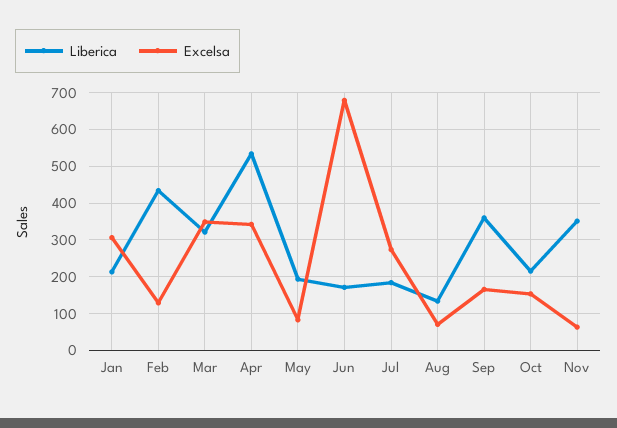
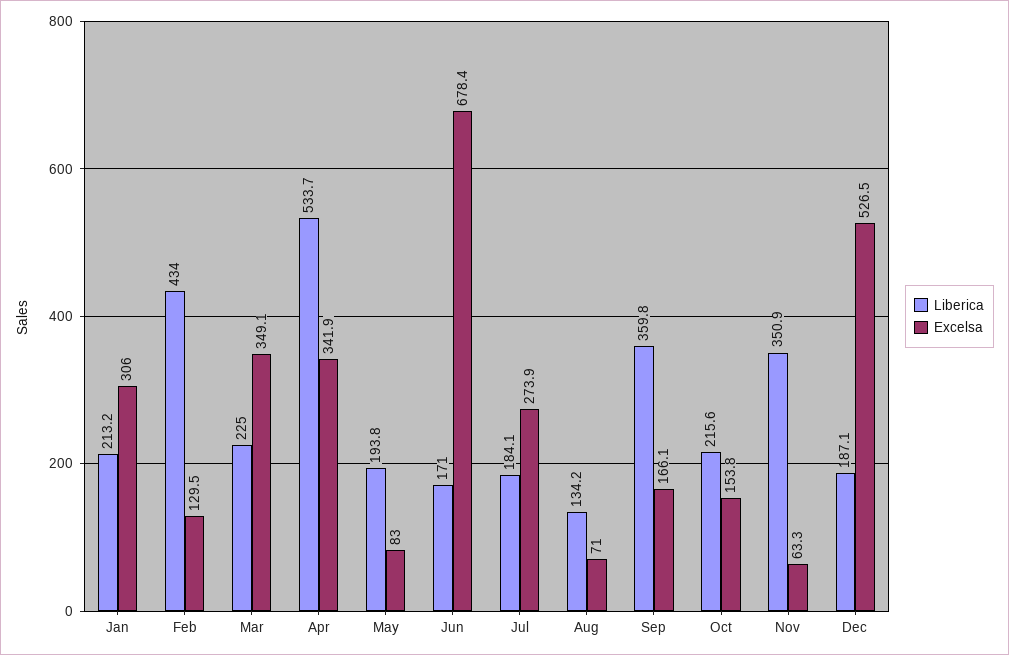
Liberica, Mar: 320 -> 225
Liberica, Dec: none -> 187.1
Excelsa, Dec: none -> 526.5

